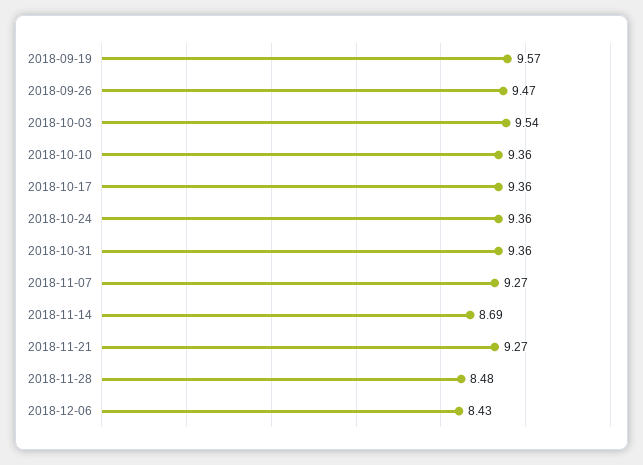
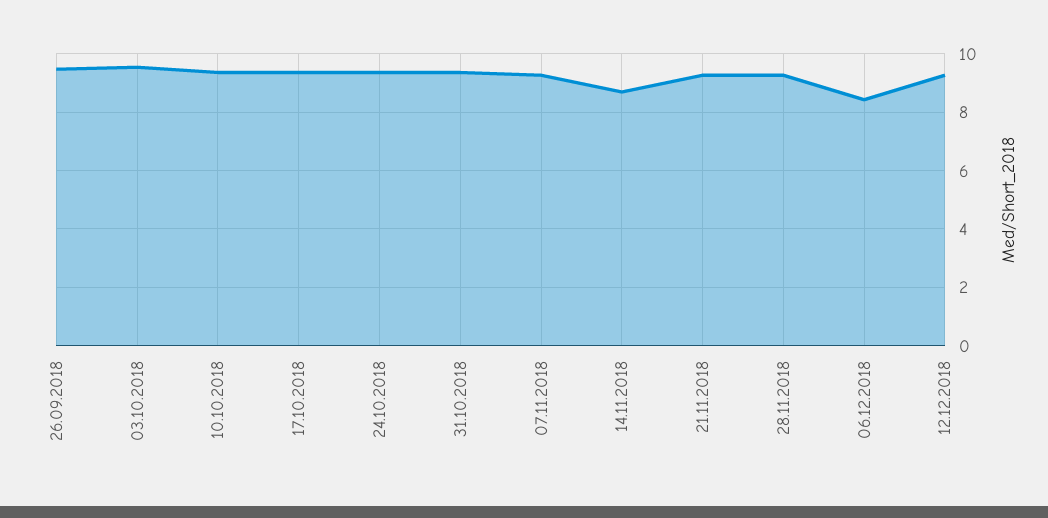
2018-09-19: 9.57 -> none
2018-11-28: 8.48 -> 9.25
12.12.2018: none -> 9.25

